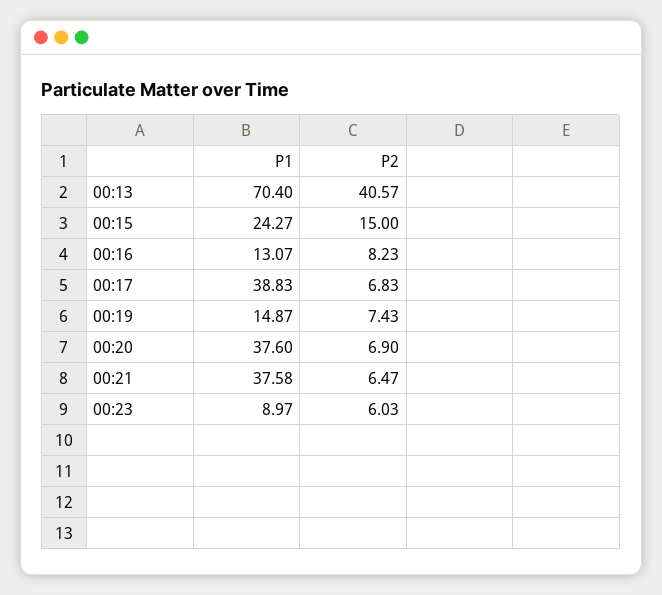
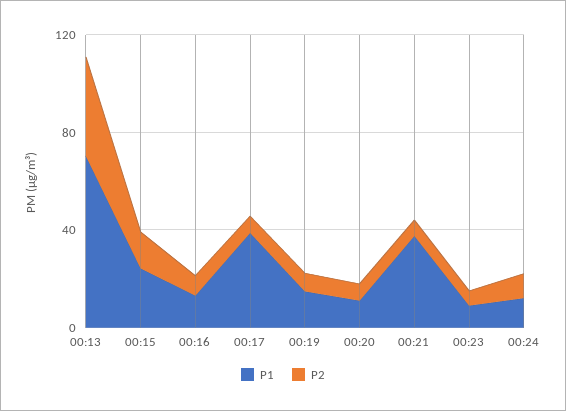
P1, 00:20: 37.6 -> 10
P1, 00:24: none -> 10
P2, 00:24: none -> 10

